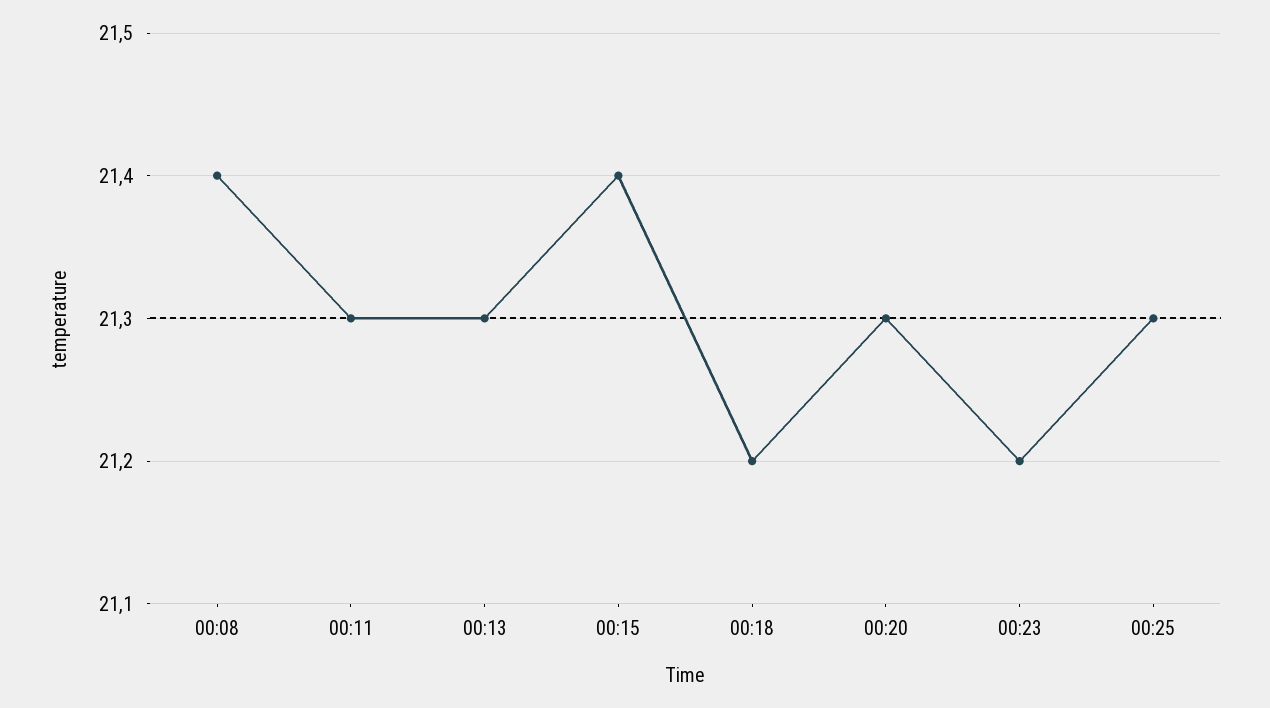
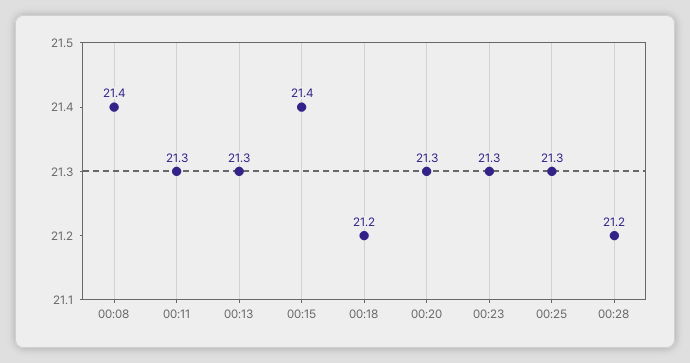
00:23: 21.2 -> 21.3
00:28: none -> 21.2

